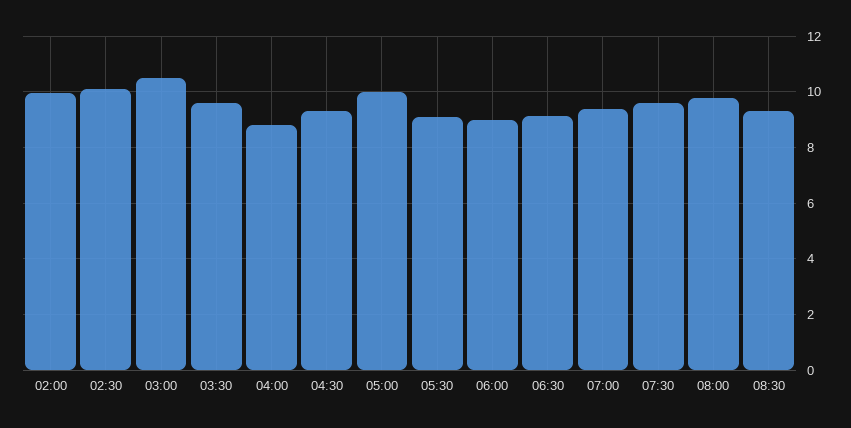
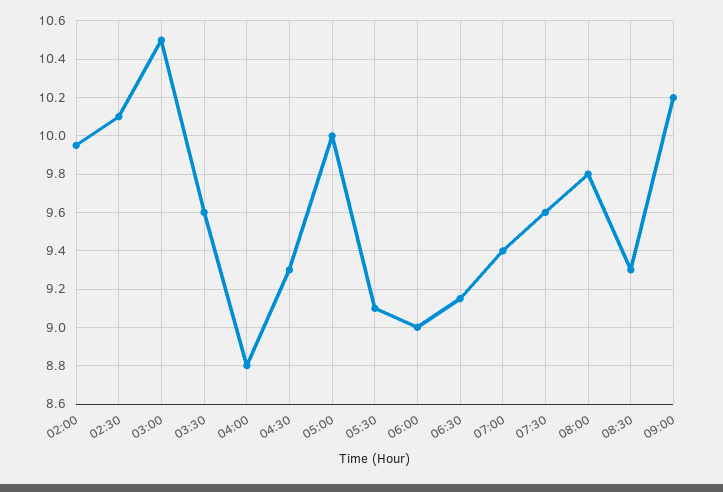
09:00: none -> 10.2

